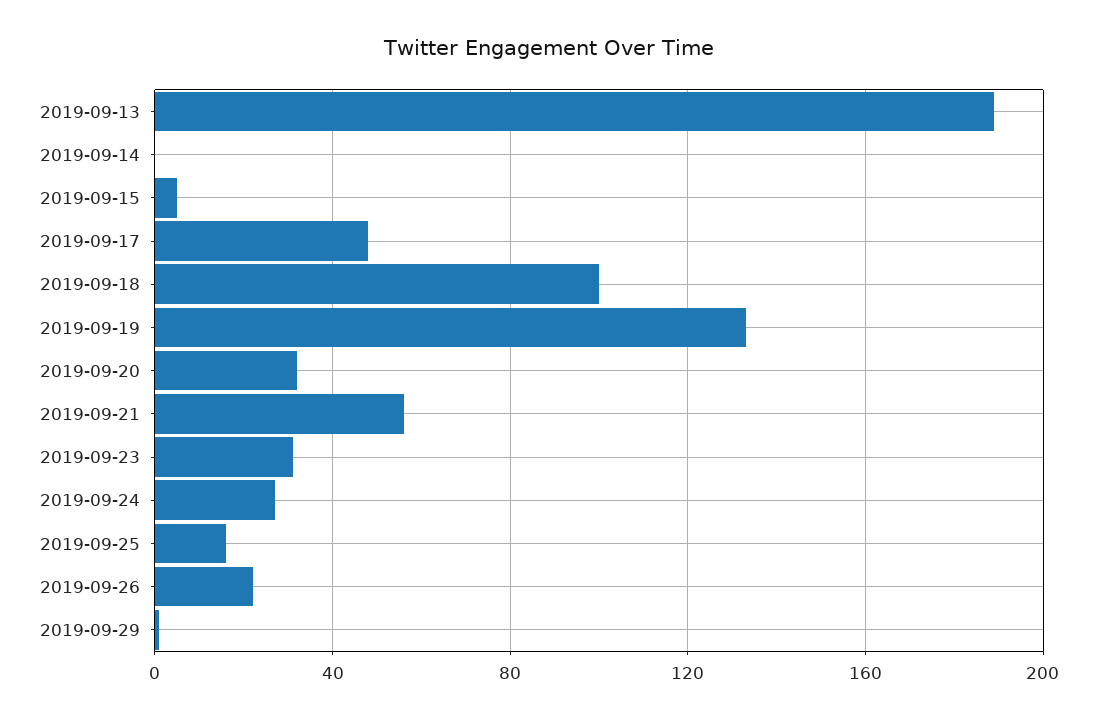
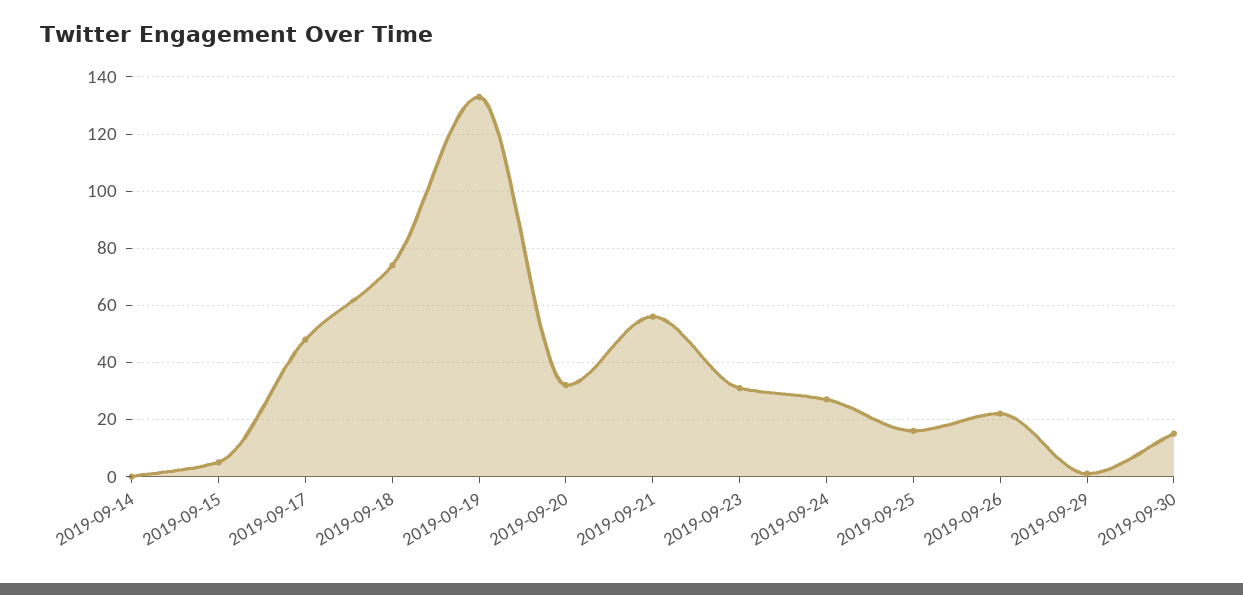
2019-09-13: 190 -> none
2019-09-18: 100 -> 75
2019-09-30: none -> 15

